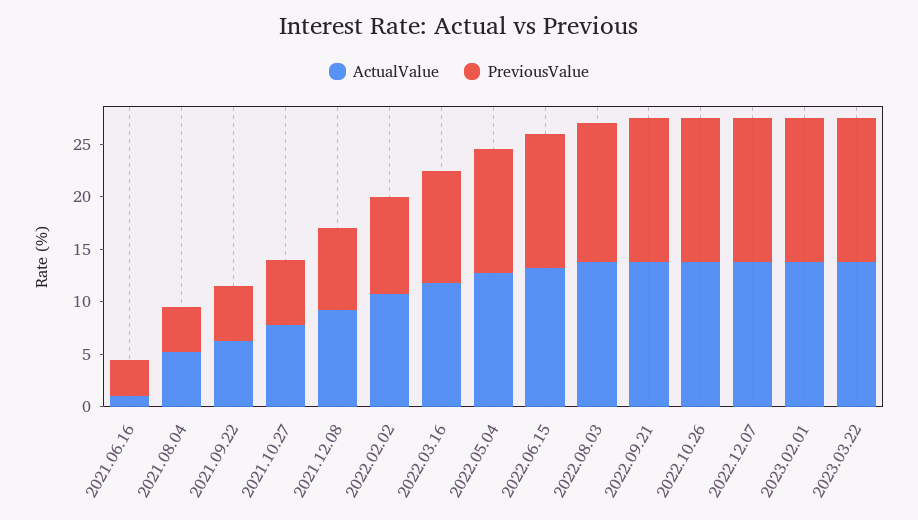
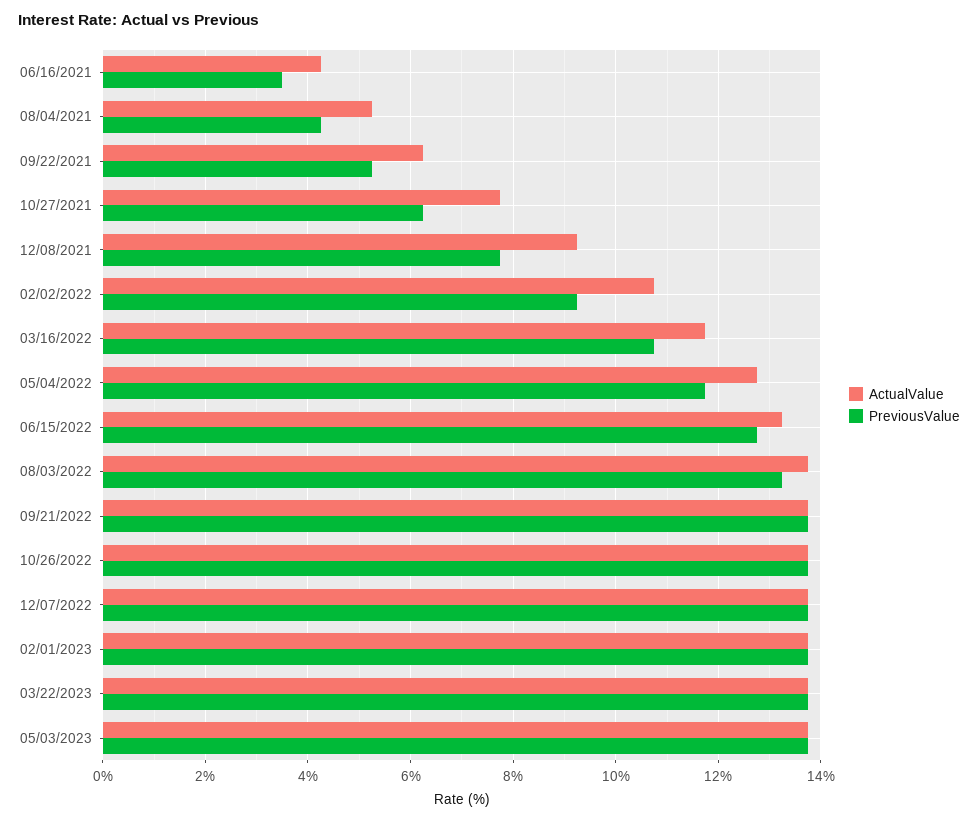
ActualValue, 2021.06.16: 1 -> 4.2
ActualValue, 05/03/2023: none -> 13.8
PreviousValue, 05/03/2023: none -> 13.8

